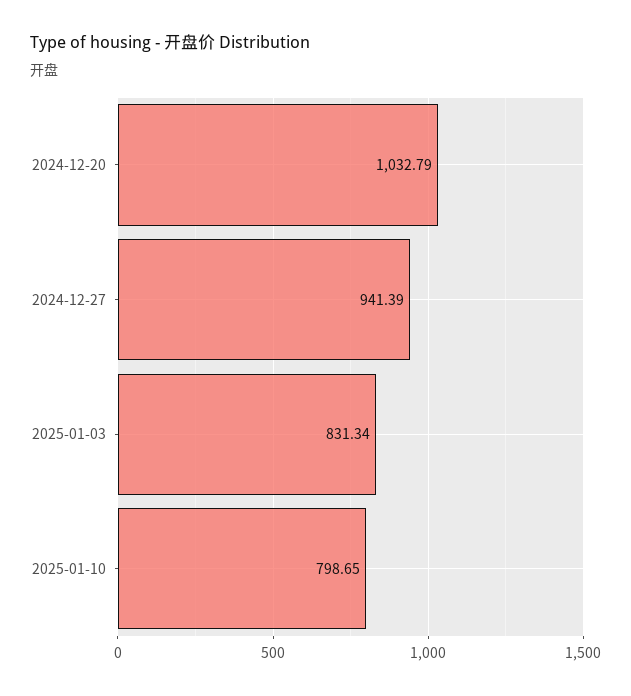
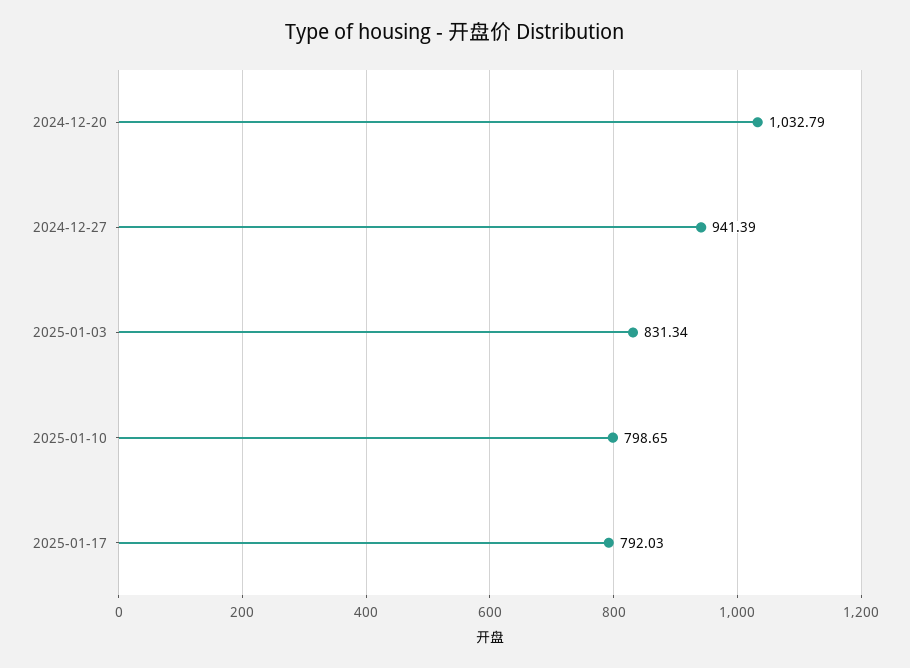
2025-01-17: none -> 792.03

